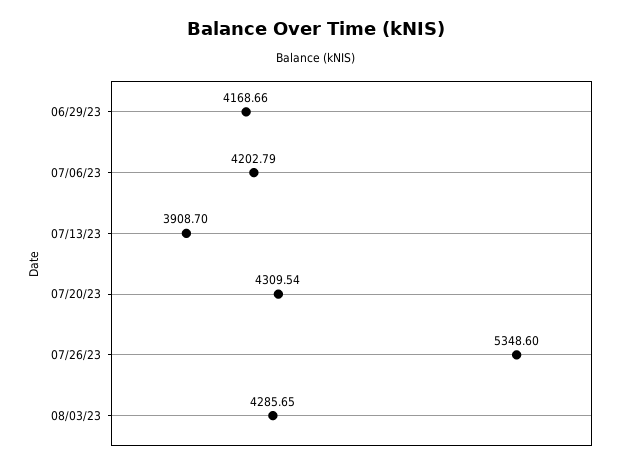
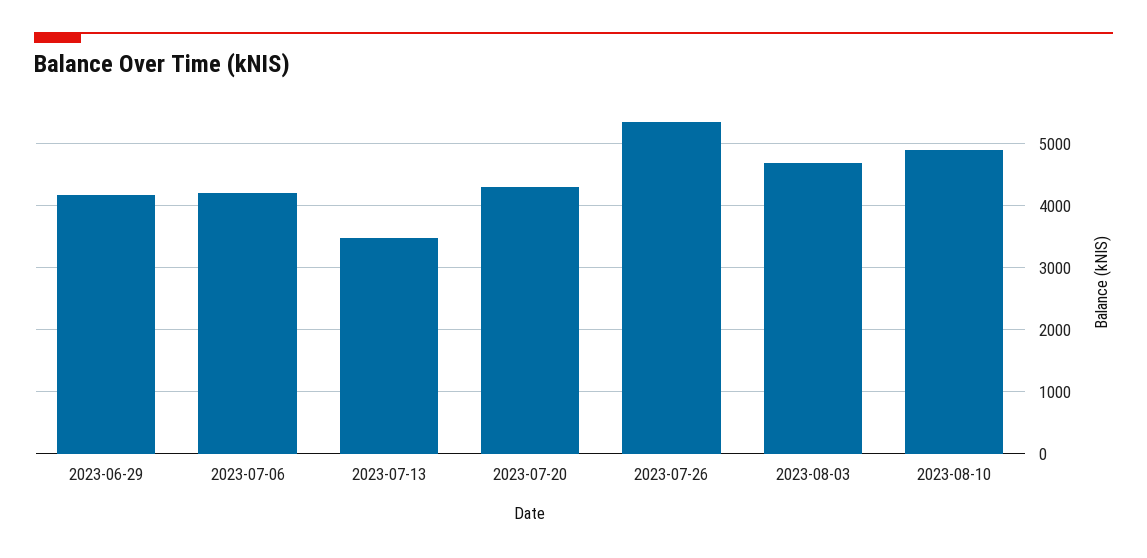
07/13/23: 3908.7 -> 3500
08/03/23: 4285.65 -> 4700
2023-08-10: none -> 4900

